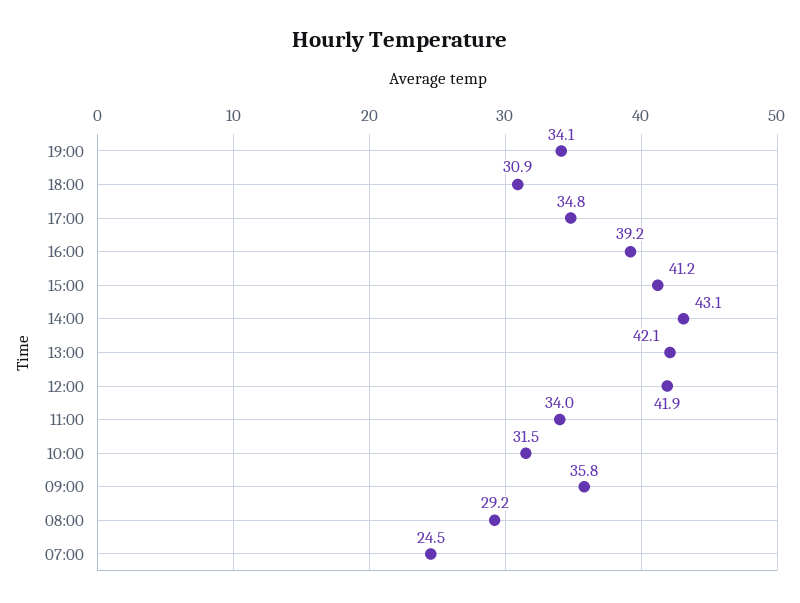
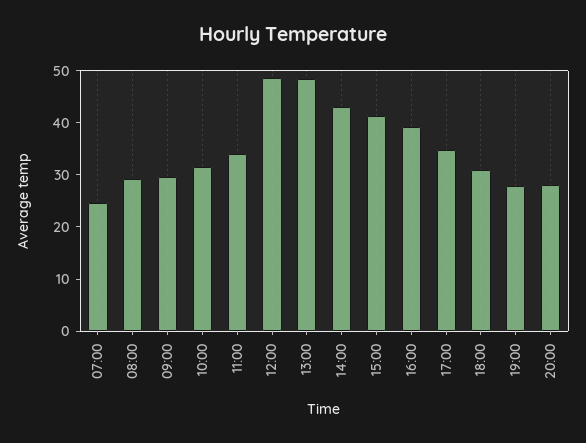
19:00: 34.1 -> 28
13:00: 42.1 -> 48
12:00: 41.9 -> 48
09:00: 35.8 -> 30
20:00: none -> 28

